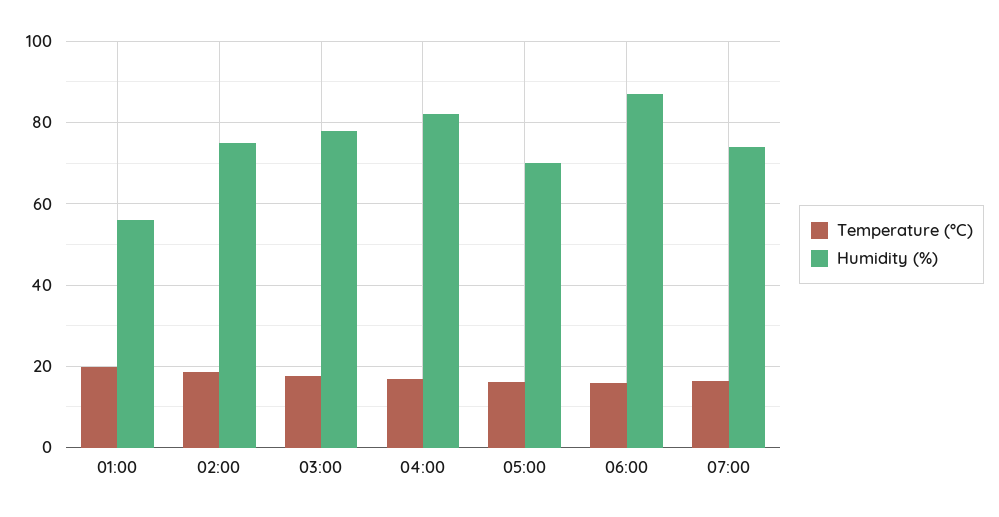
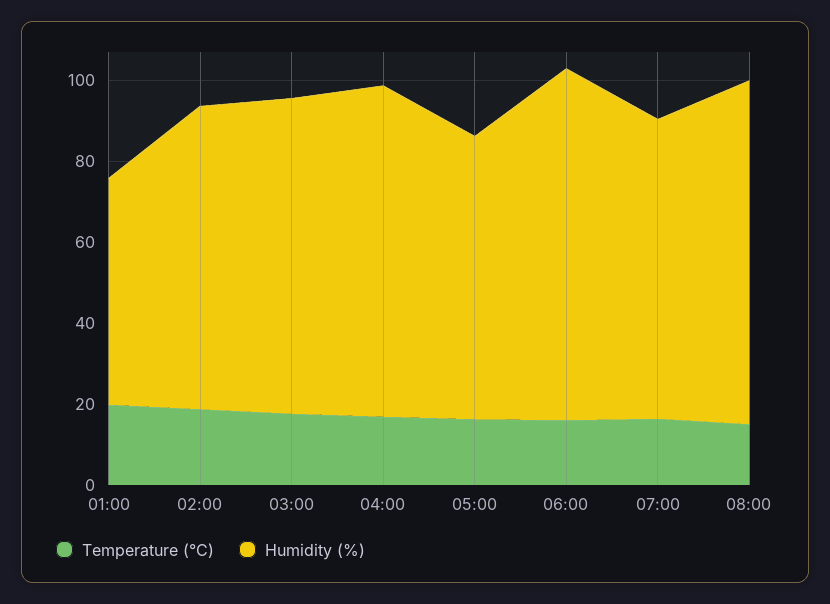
Temperature (°C), 08:00: none -> 15
Humidity (%), 08:00: none -> 85

